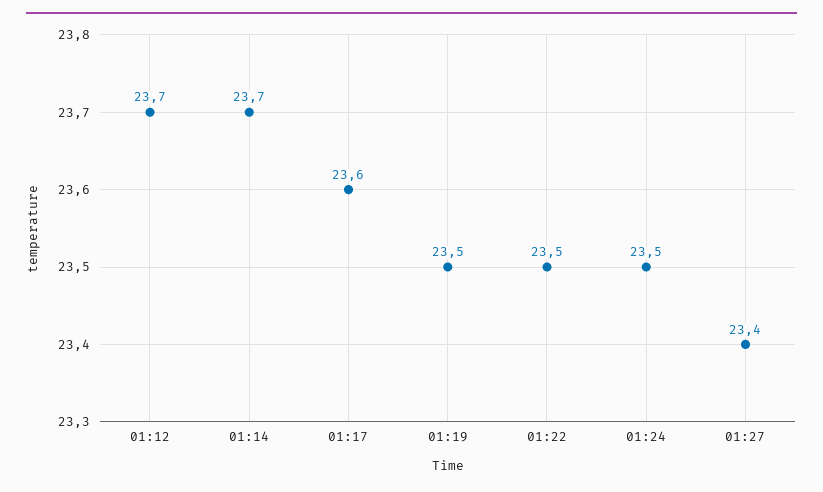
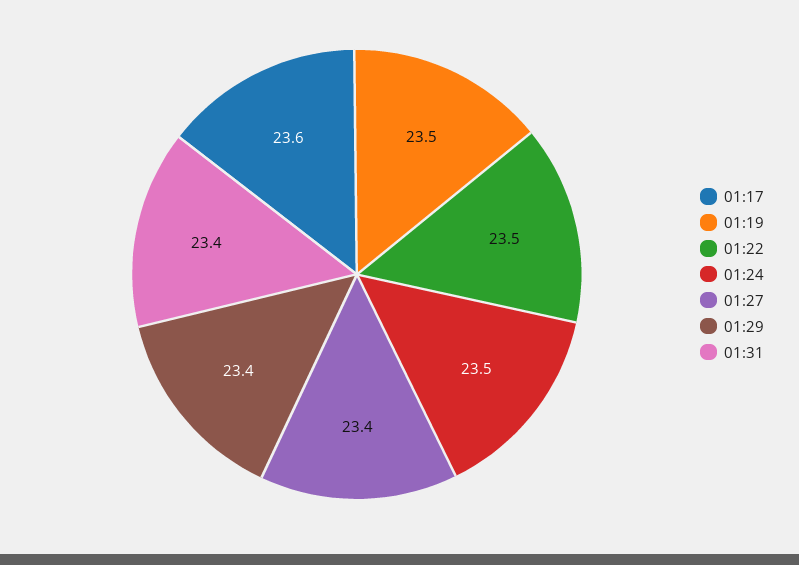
01:12: 23.7 -> none
01:14: 23.7 -> none
01:29: none -> 23.4
01:31: none -> 23.4

